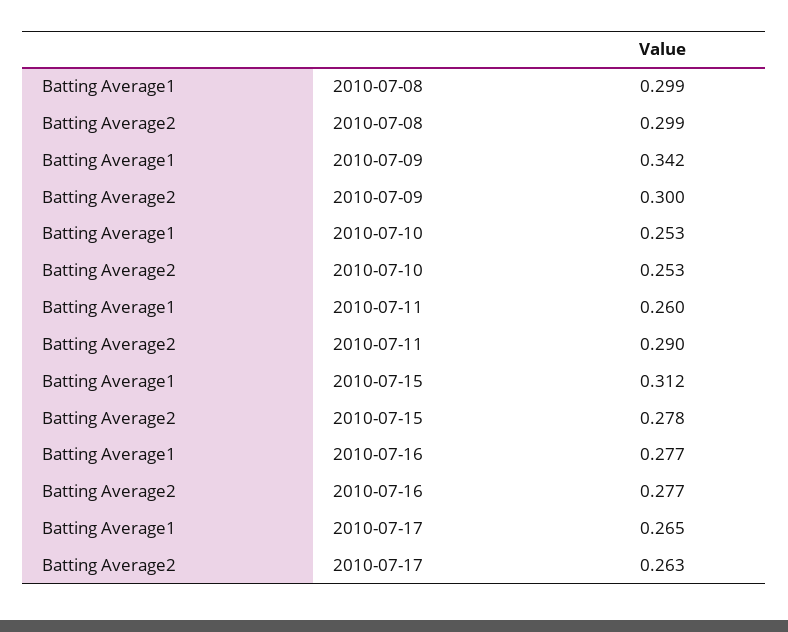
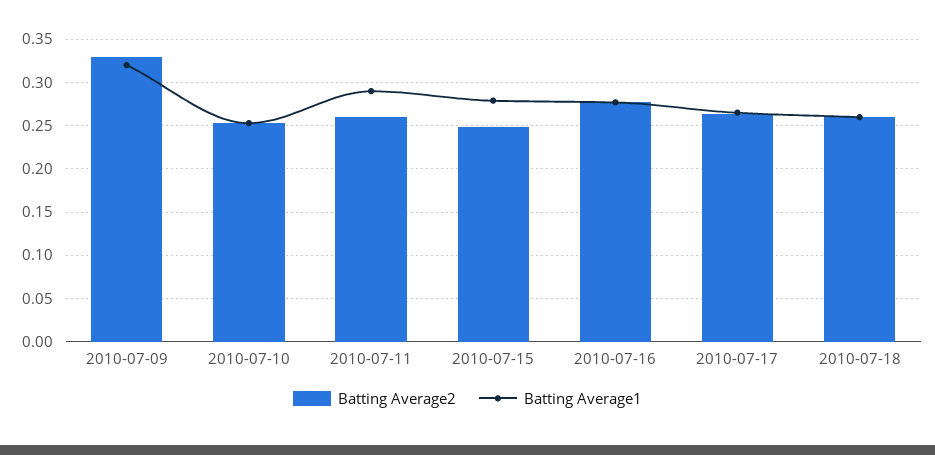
Batting Average1, 2010-07-08: 0.299 -> none
Batting Average2, 2010-07-08: 0.299 -> none
Batting Average1, 2010-07-09: 0.342 -> 0.32
Batting Average2, 2010-07-09: 0.3 -> 0.33
Batting Average1, 2010-07-11: 0.26 -> 0.29
Batting Average2, 2010-07-11: 0.29 -> 0.26
Batting Average1, 2010-07-15: 0.312 -> 0.28
Batting Average2, 2010-07-15: 0.278 -> 0.25
Batting Average2, 2010-07-18: none -> 0.26
Batting Average1, 2010-07-18: none -> 0.26

